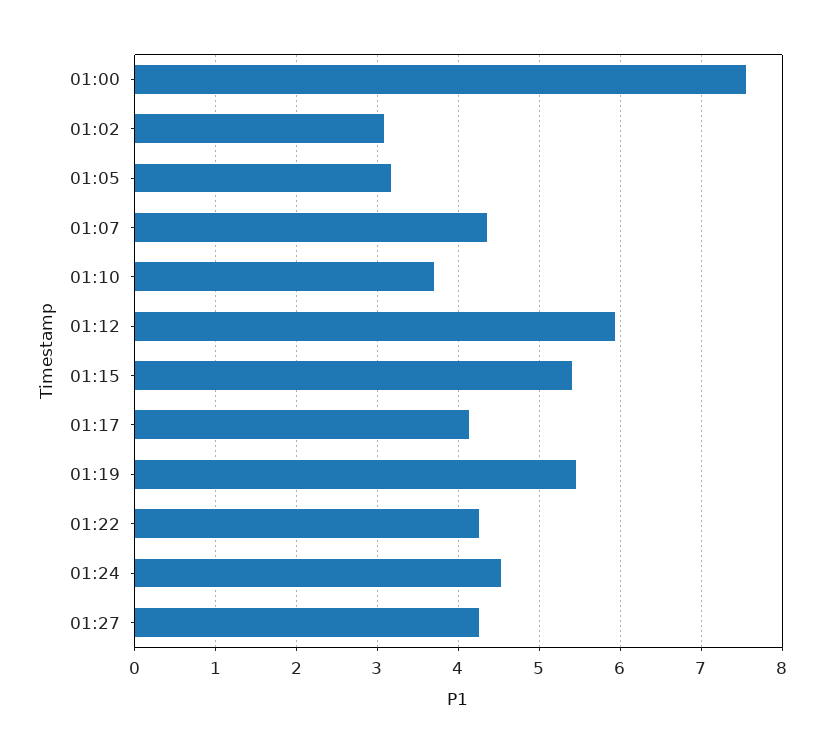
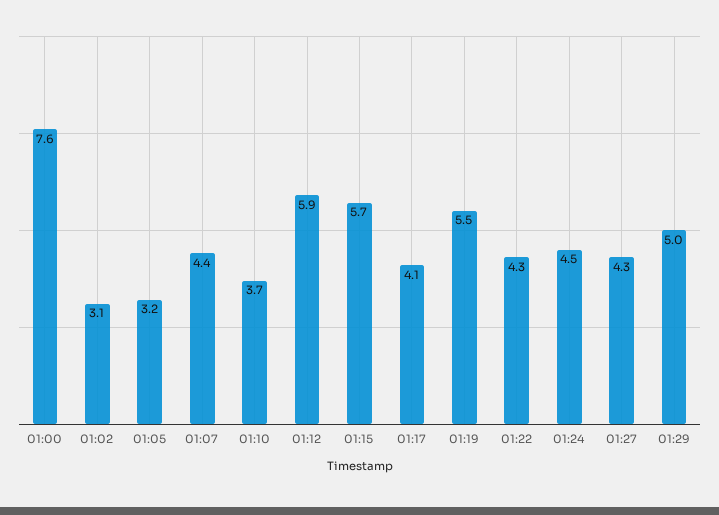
01:15: 5.4 -> 5.7
01:29: none -> 5

